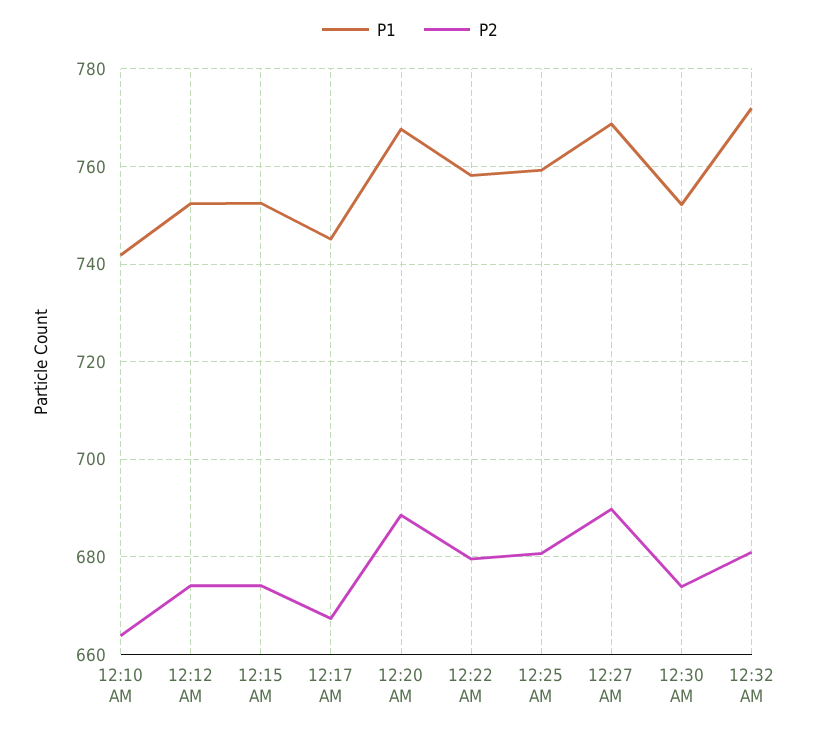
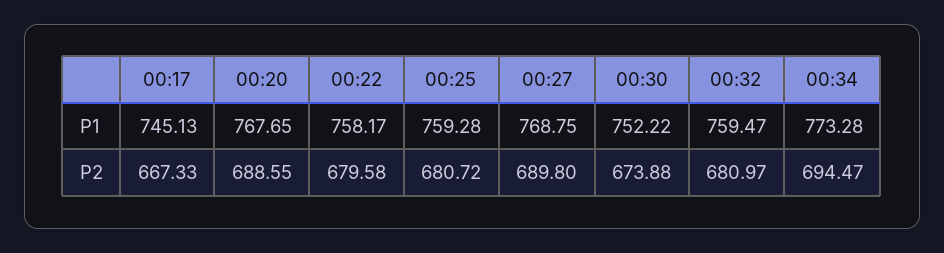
P1, 12:10 AM: 742 -> none
P2, 12:10 AM: 664 -> none
P1, 12:12 AM: 752 -> none
P2, 12:12 AM: 674 -> none
P1, 12:15 AM: 752 -> none
P2, 12:15 AM: 674 -> none
P1, 12:32 AM: 772 -> 759.47
P1, 00:34: none -> 773.28
P2, 00:34: none -> 694.47

